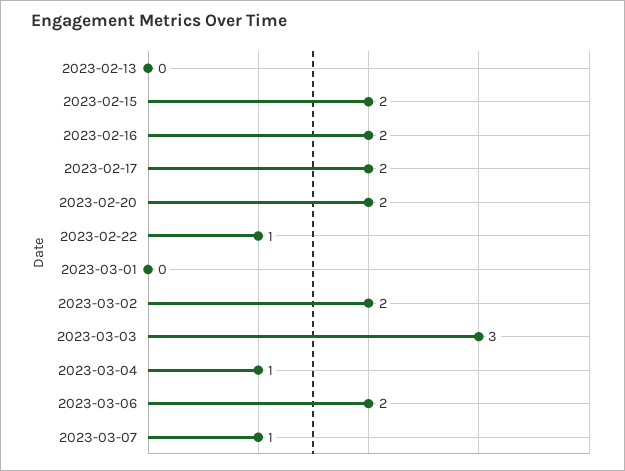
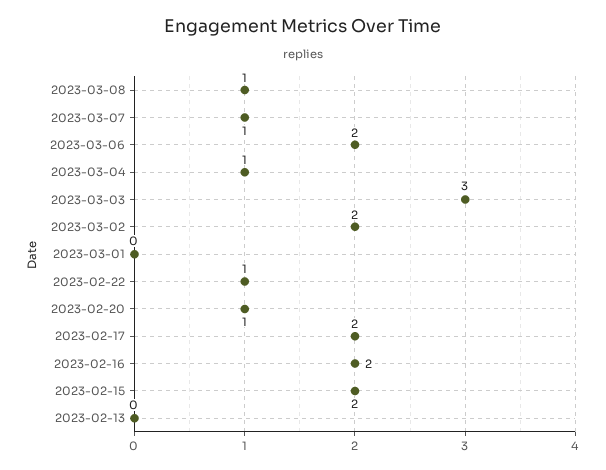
2023-02-20: 2 -> 1
2023-03-08: none -> 1

